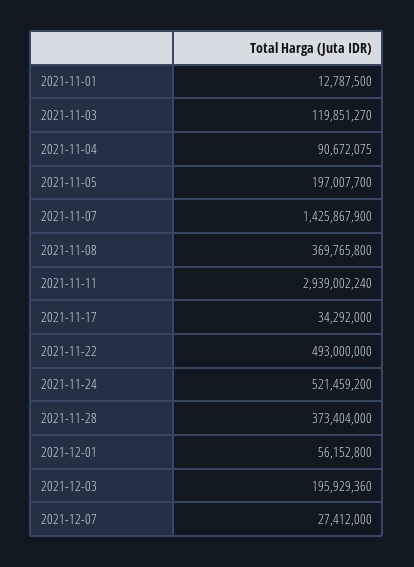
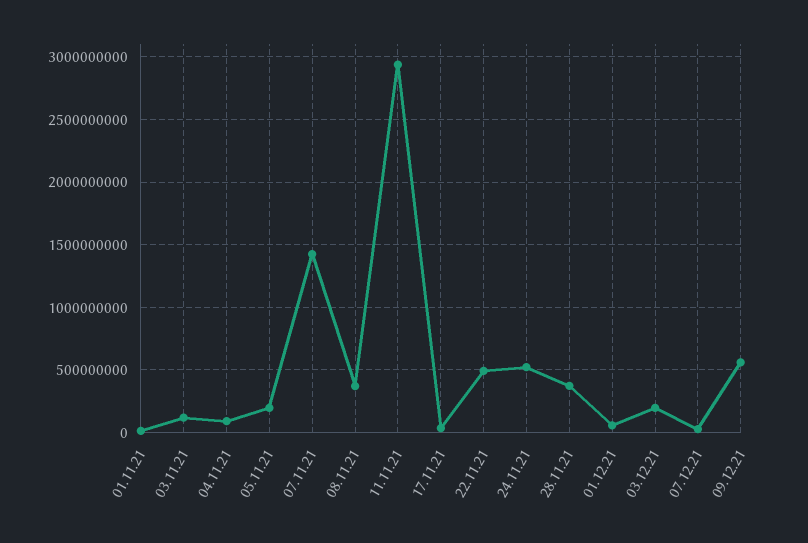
09.12.21: none -> 550000000

